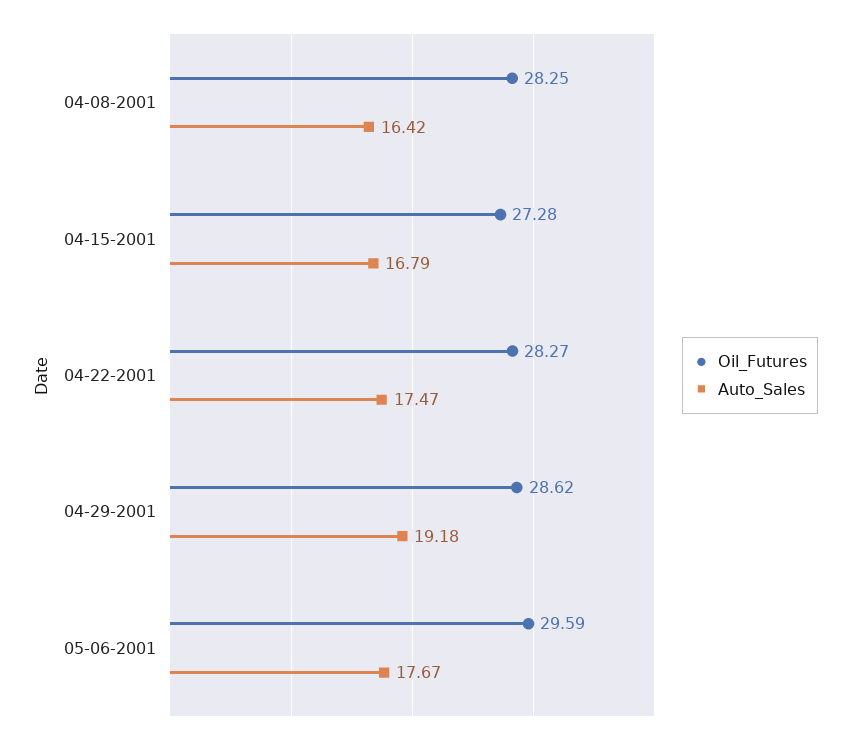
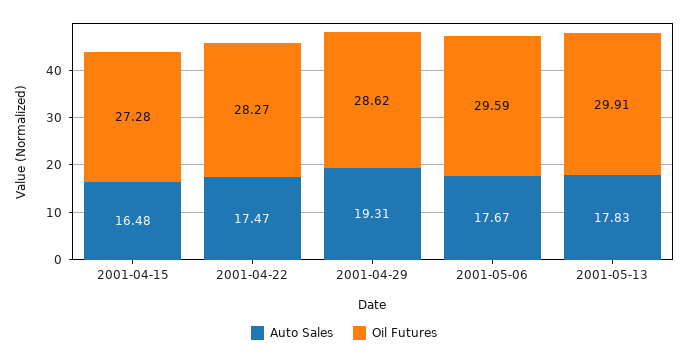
Oil_Futures, 04-08-2001: 28.25 -> none
Auto_Sales, 04-08-2001: 16.42 -> none
Auto_Sales, 04-15-2001: 16.79 -> 16.48
Auto_Sales, 04-29-2001: 19.18 -> 19.31
Auto_Sales, 2001-05-13: none -> 17.83
Oil_Futures, 2001-05-13: none -> 29.91

